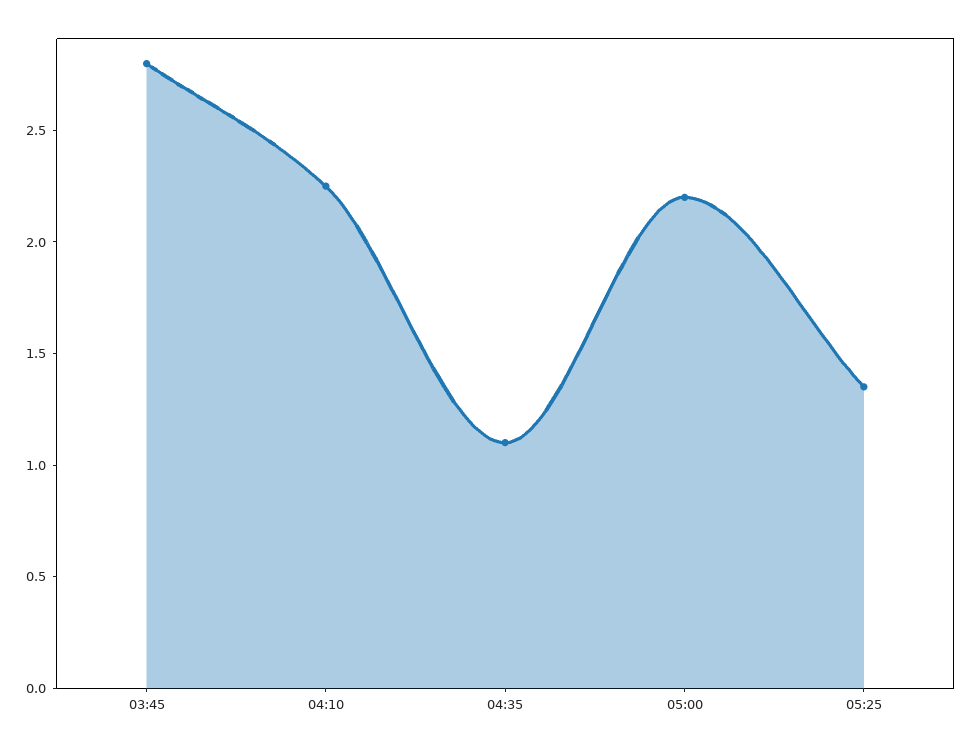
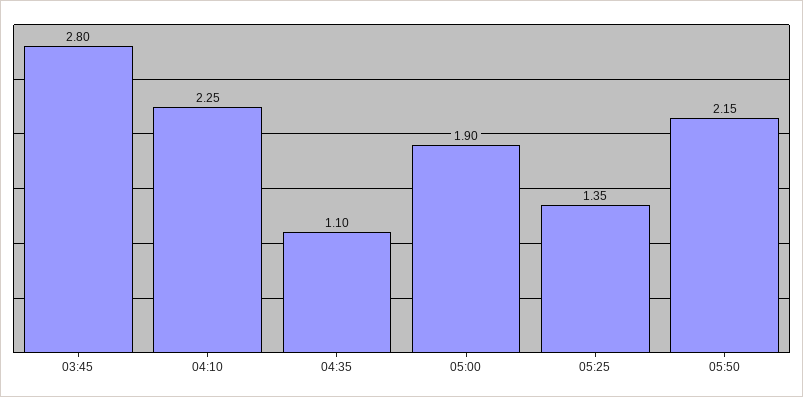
05:00: 2.2 -> 1.9
05:50: none -> 2.15

